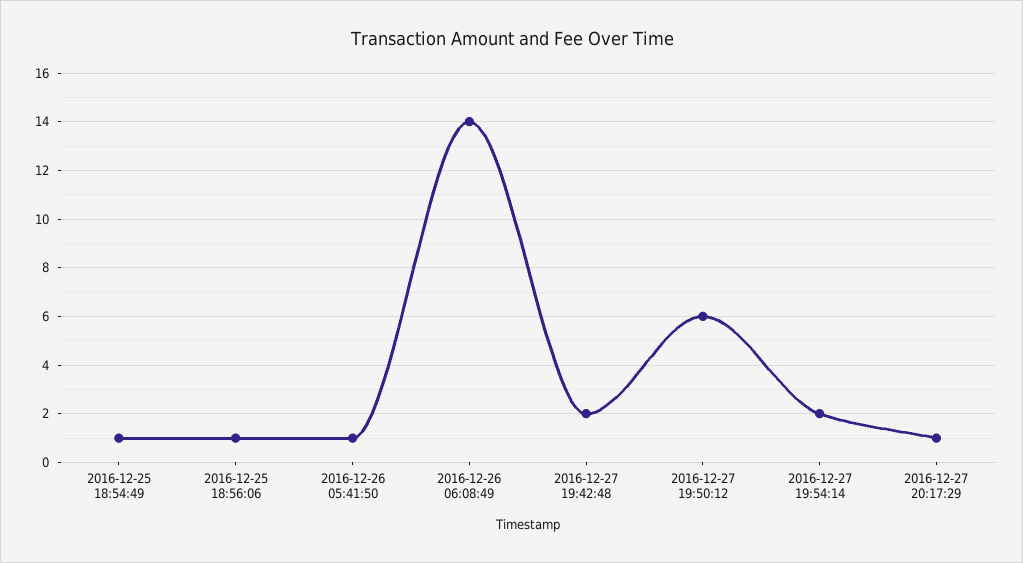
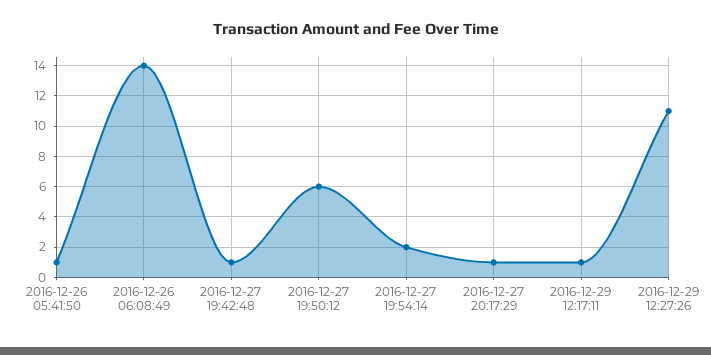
2016-12-25 18:54:49: 1 -> none
2016-12-25 18:56:06: 1 -> none
2016-12-27 19:42:48: 2 -> 1
2016-12-29 12:17:11: none -> 1
2016-12-29 12:27:26: none -> 11

